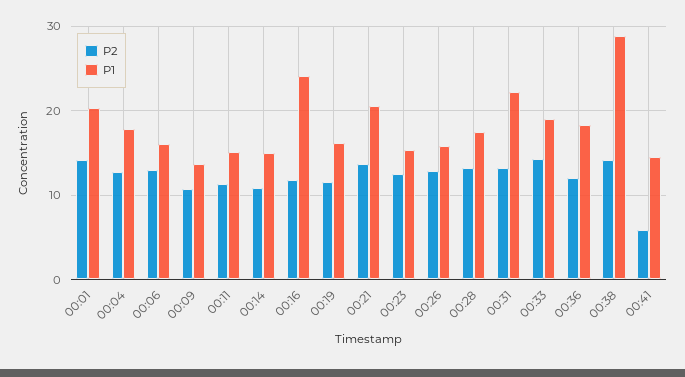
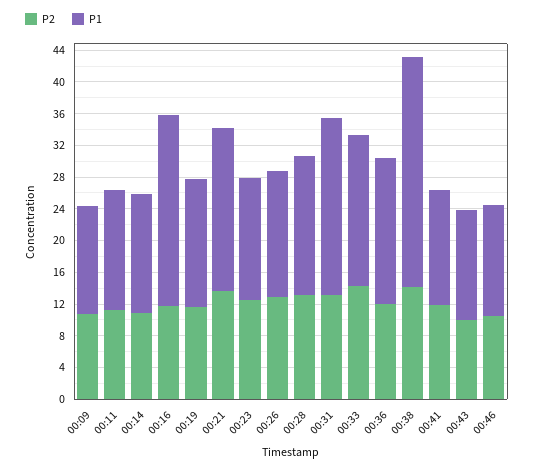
P2, 00:01: 14 -> none
P1, 00:01: 20 -> none
P2, 00:04: 13 -> none
P1, 00:04: 18 -> none
P2, 00:06: 13 -> none
P1, 00:06: 16 -> none
P2, 00:41: 6 -> 12
P2, 00:43: none -> 10
P1, 00:43: none -> 14
P2, 00:46: none -> 10
P1, 00:46: none -> 14

